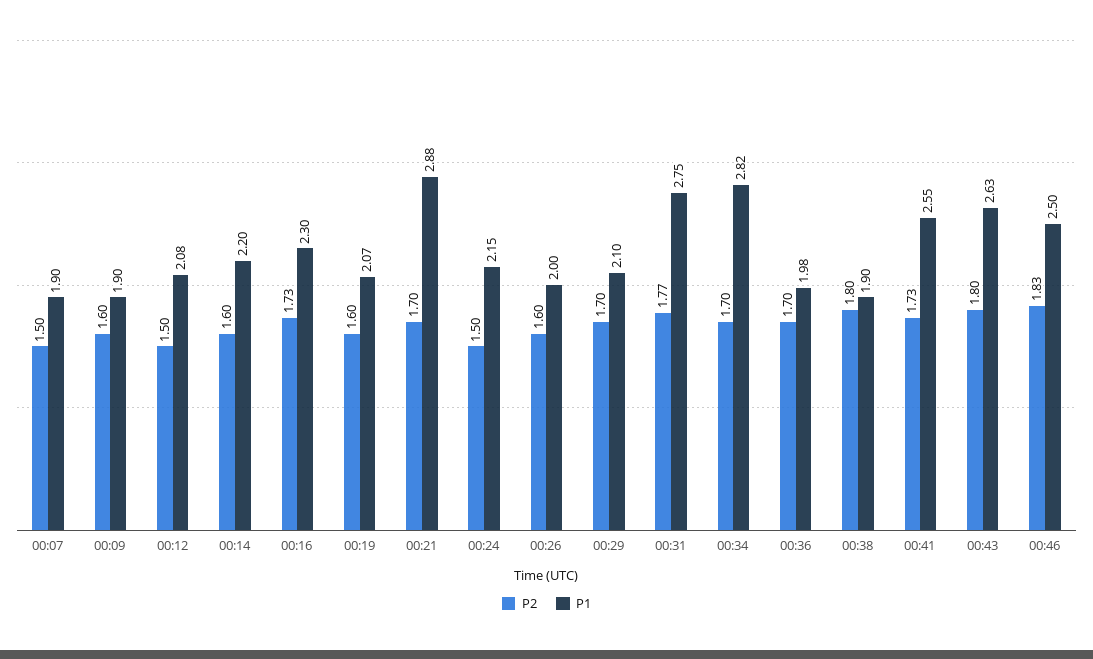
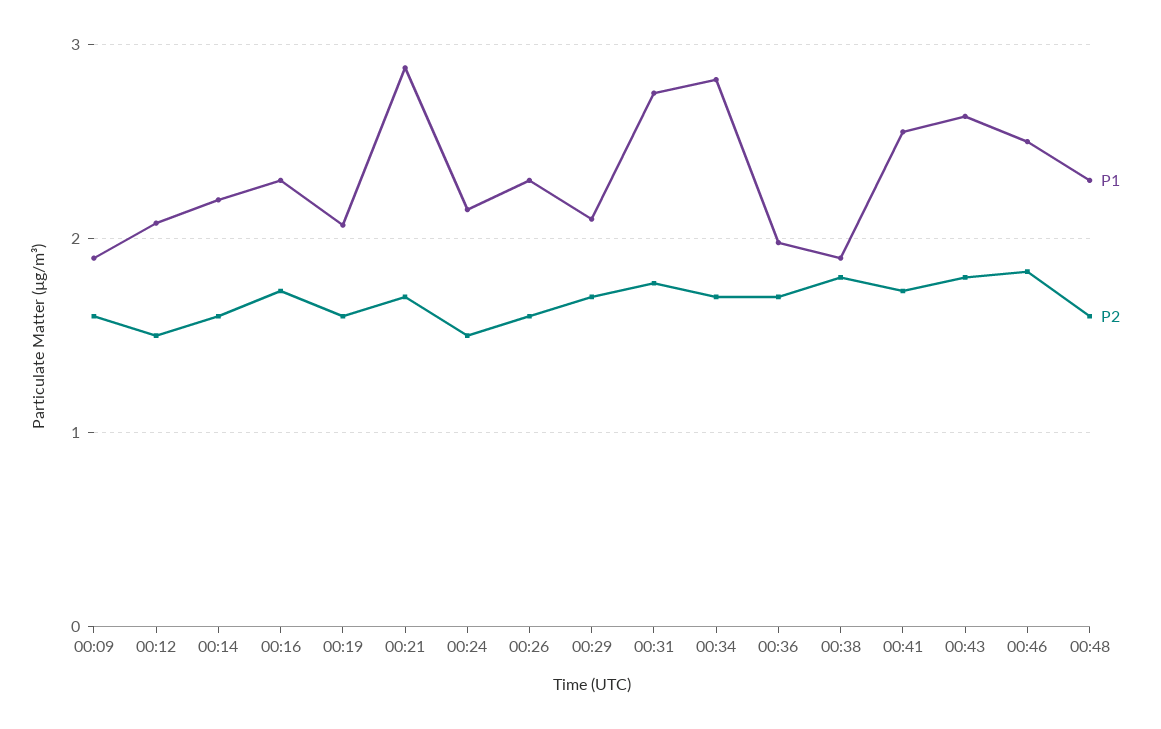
P2, 00:07: 1.5 -> none
P1, 00:07: 1.9 -> none
P1, 00:26: 2 -> 2.3
P1, 00:48: none -> 2.3
P2, 00:48: none -> 1.6

